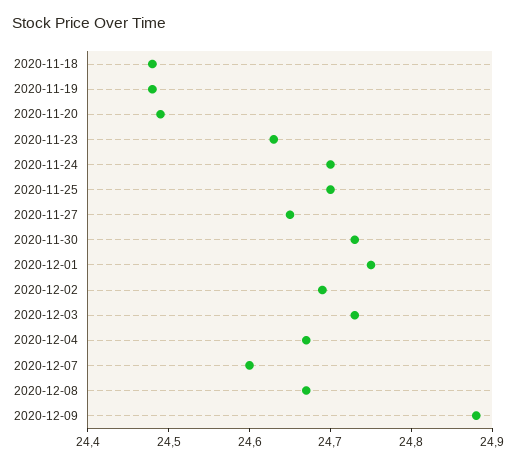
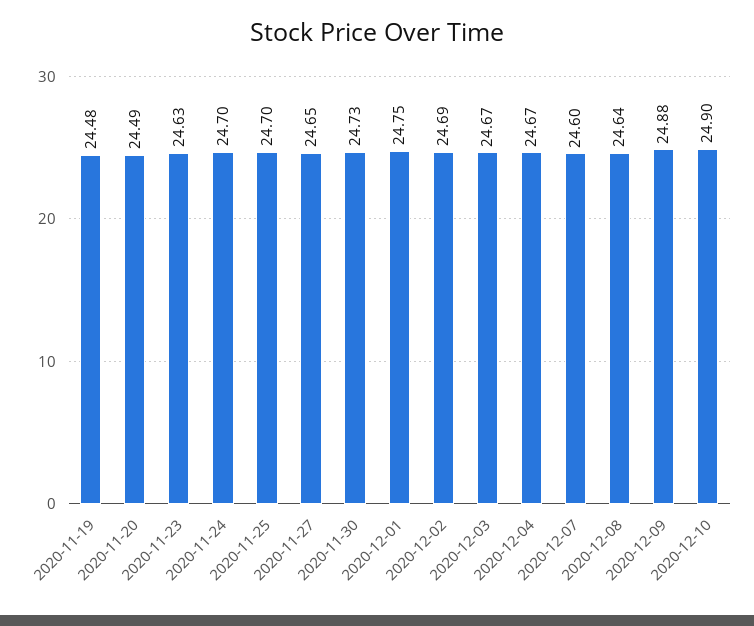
2020-11-18: 24.48 -> none
2020-12-03: 24.73 -> 24.67
2020-12-08: 24.67 -> 24.64
2020-12-10: none -> 24.9

